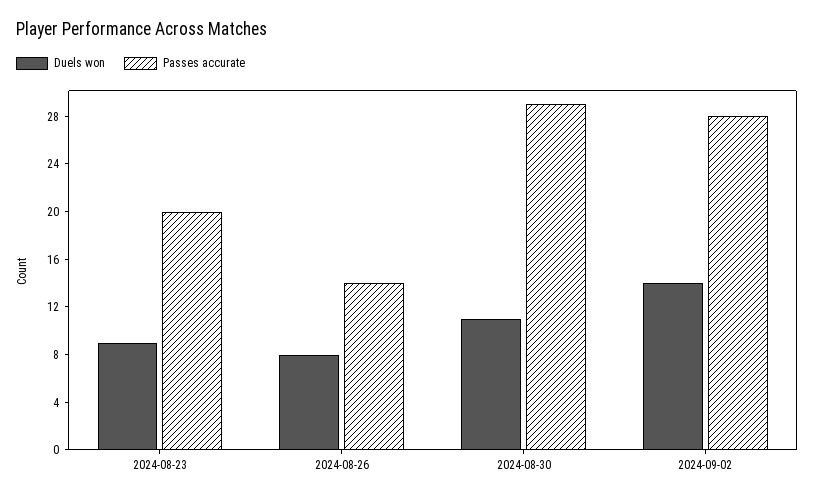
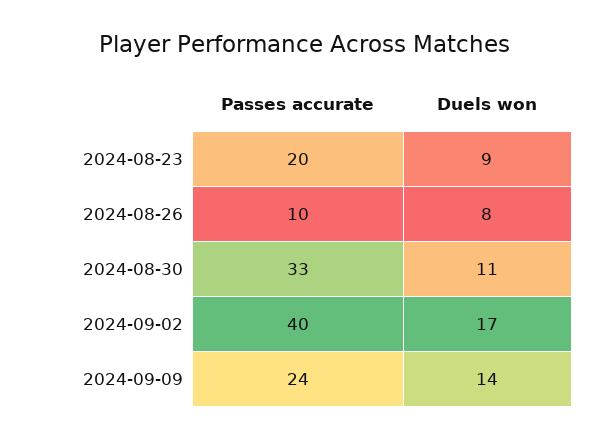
Passes accurate, 2024-08-26: 14 -> 10
Passes accurate, 2024-08-30: 29 -> 33
Duels won, 2024-09-02: 14 -> 17
Passes accurate, 2024-09-02: 28 -> 40
Passes accurate, 2024-09-09: none -> 24
Duels won, 2024-09-09: none -> 14

